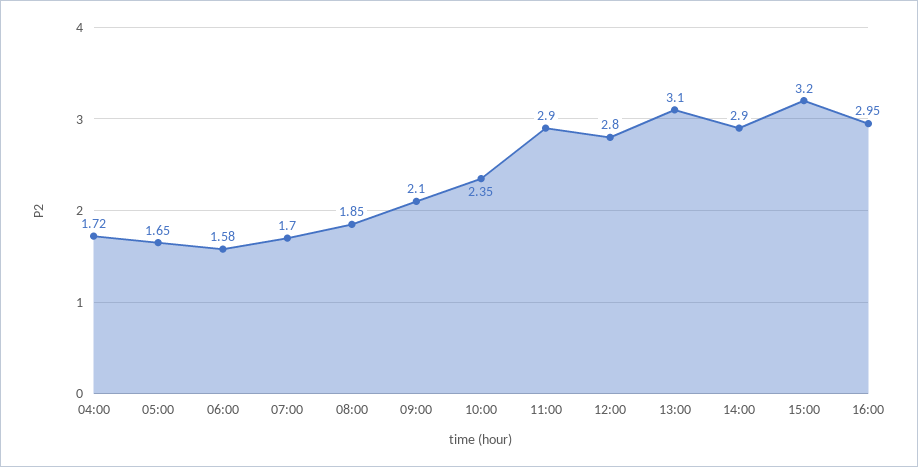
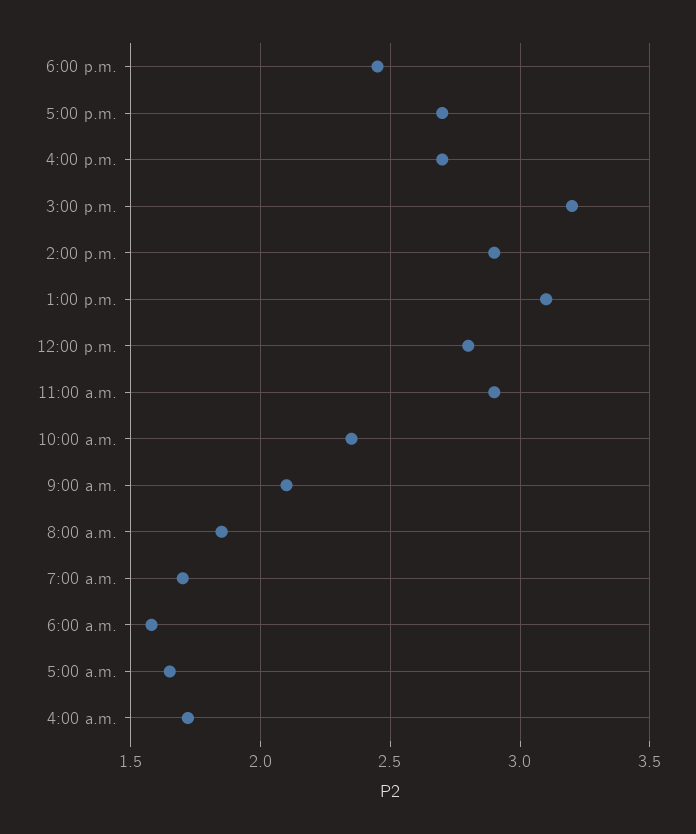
16:00: 2.95 -> 2.7
6:00 p.m.: none -> 2.45
5:00 p.m.: none -> 2.7

